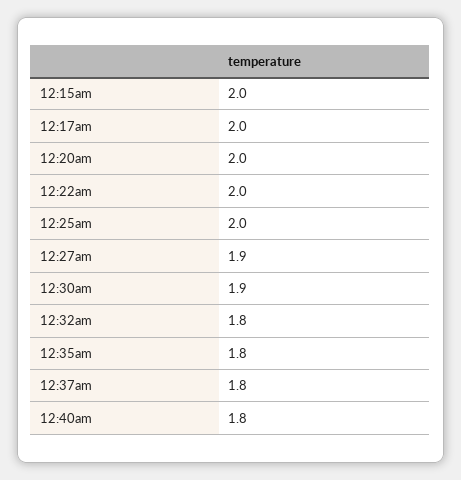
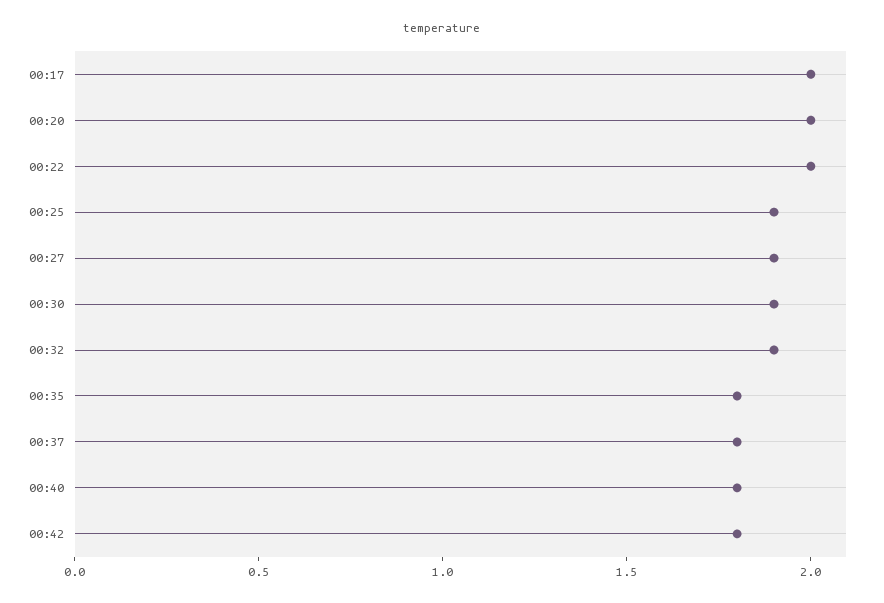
12:15am: 2 -> none
12:25am: 2 -> 1.9
12:32am: 1.8 -> 1.9
00:42: none -> 1.8

